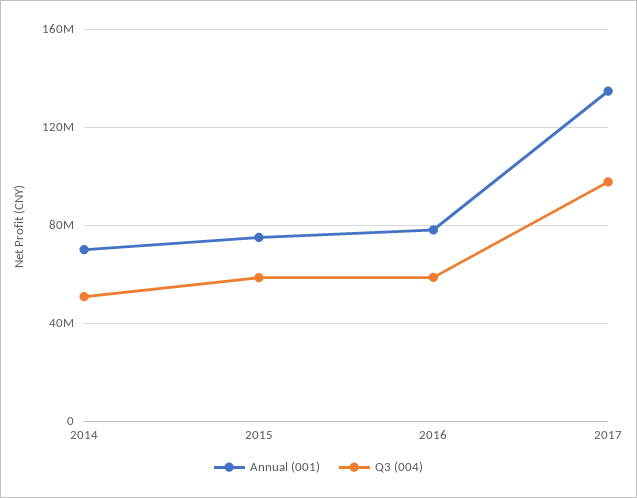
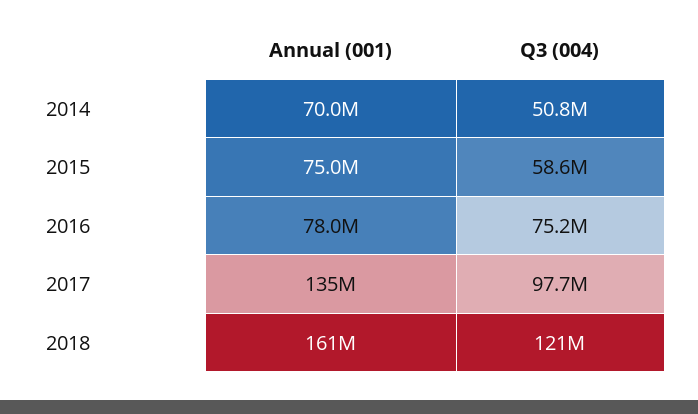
Q3 (004), 2016: 60000000 -> 75200000
Annual (001), 2018: none -> 161000000
Q3 (004), 2018: none -> 121000000

